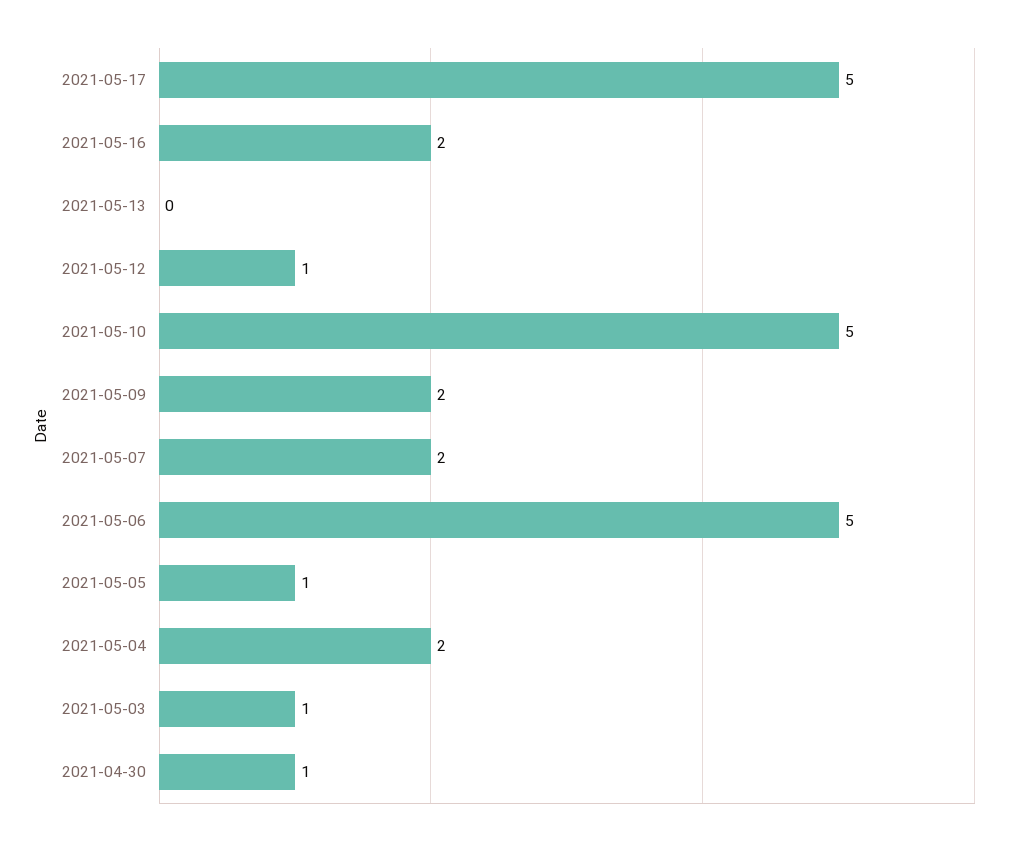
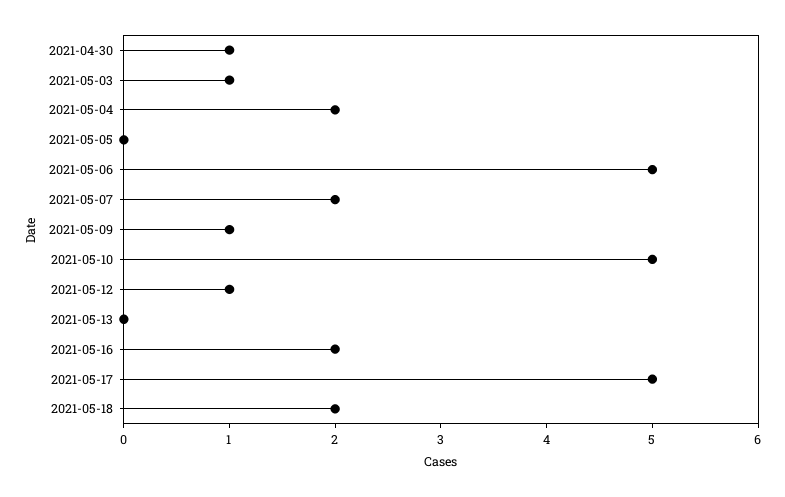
2021-05-09: 2 -> 1
2021-05-05: 1 -> 0
2021-05-18: none -> 2

